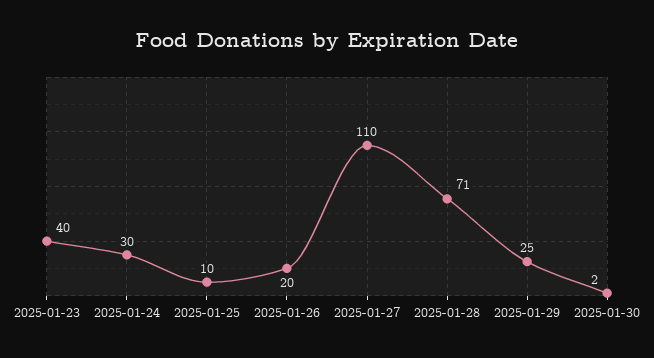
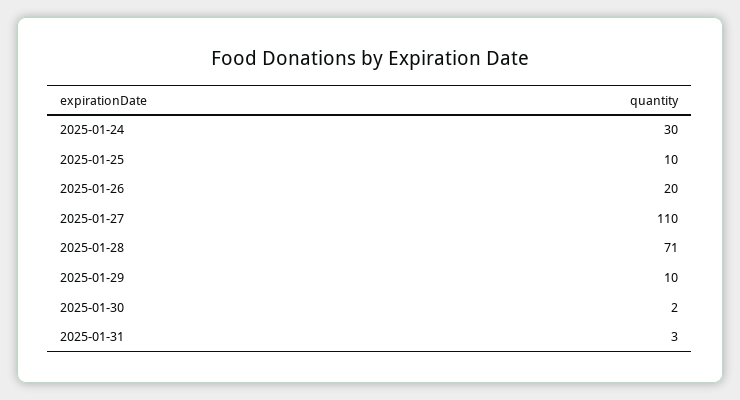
2025-01-23: 40 -> none
2025-01-29: 25 -> 10
2025-01-31: none -> 3

